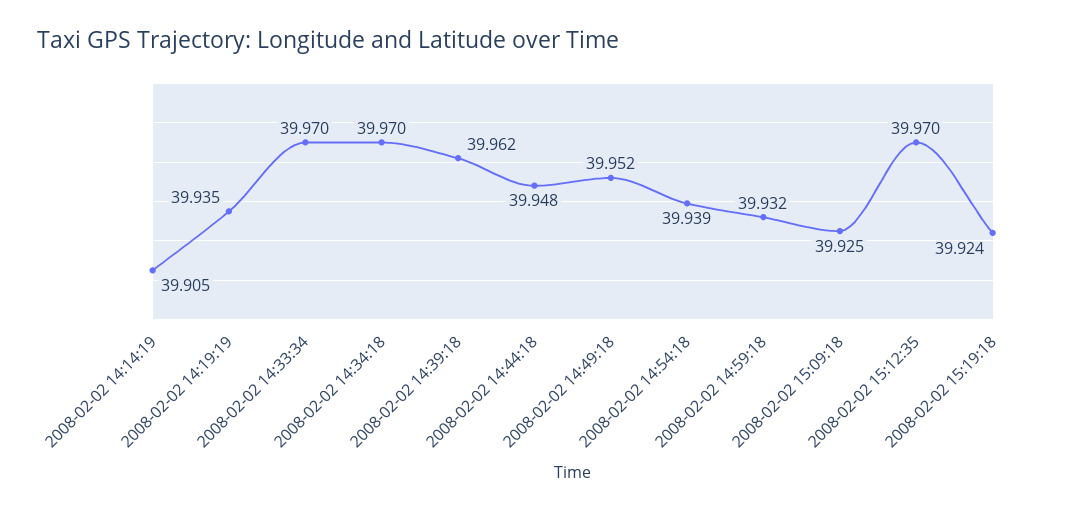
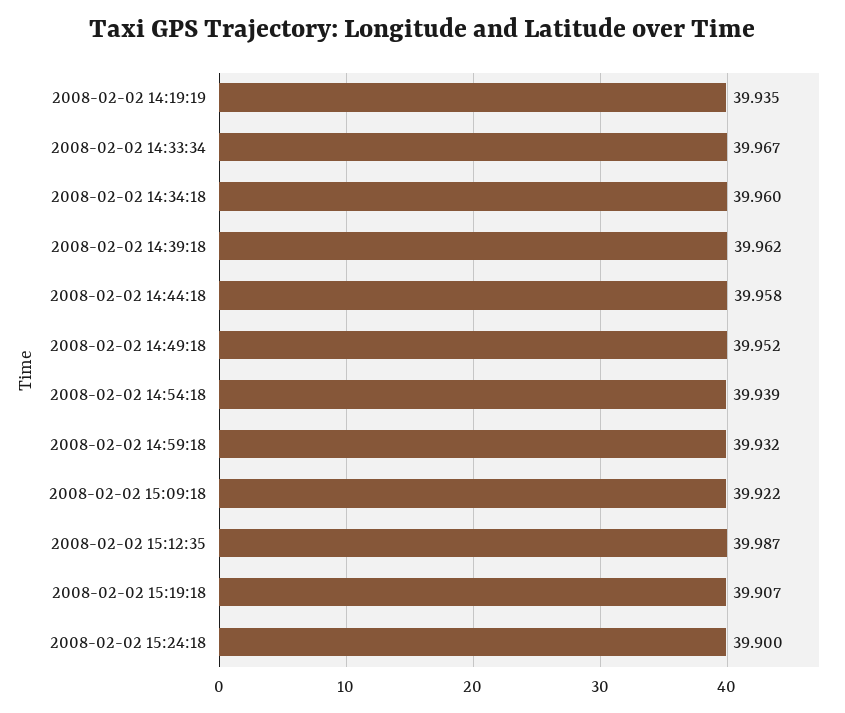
2008-02-02 14:14:19: 39.905 -> none
2008-02-02 14:33:34: 39.97 -> 39.967
2008-02-02 14:34:18: 39.97 -> 39.96
2008-02-02 14:44:18: 39.948 -> 39.958
2008-02-02 15:09:18: 39.925 -> 39.922
2008-02-02 15:12:35: 39.97 -> 39.987
2008-02-02 15:19:18: 39.924 -> 39.907
2008-02-02 15:24:18: none -> 39.9

